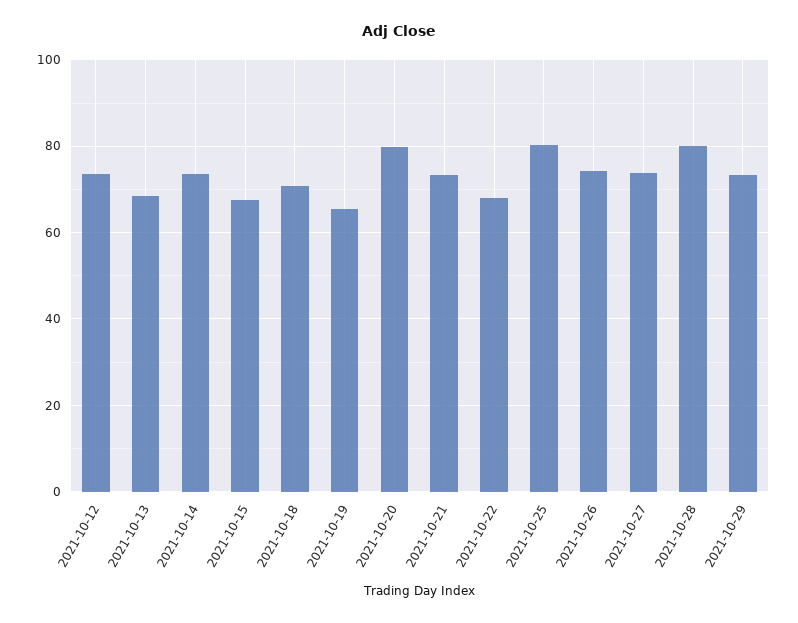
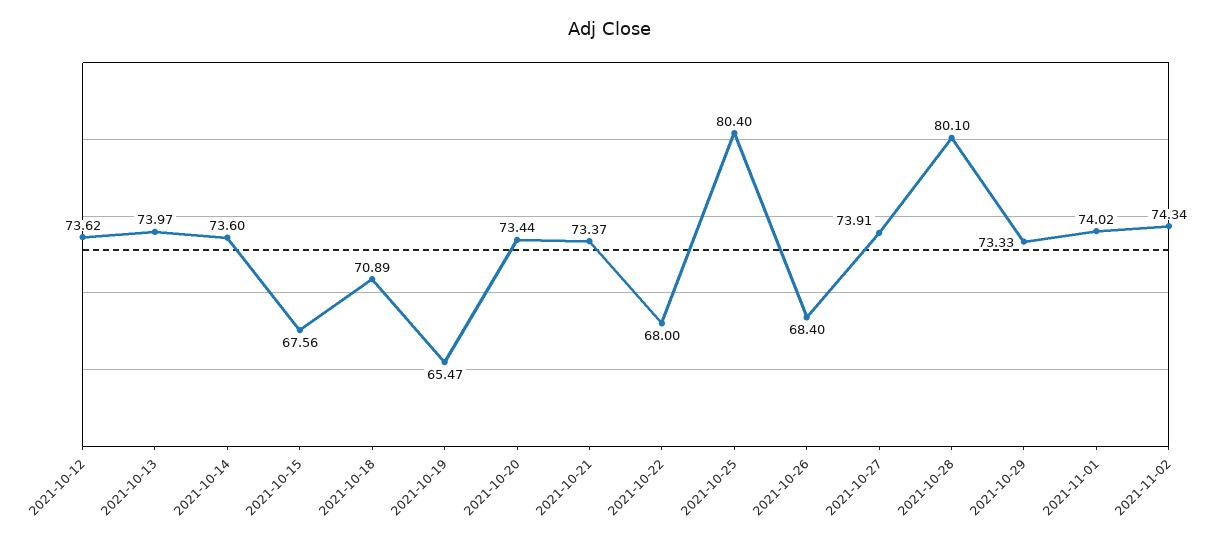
2021-10-13: 68 -> 73.97
2021-10-20: 80 -> 73.44
2021-10-26: 74 -> 68.4
2021-11-01: none -> 74.02
2021-11-02: none -> 74.34

